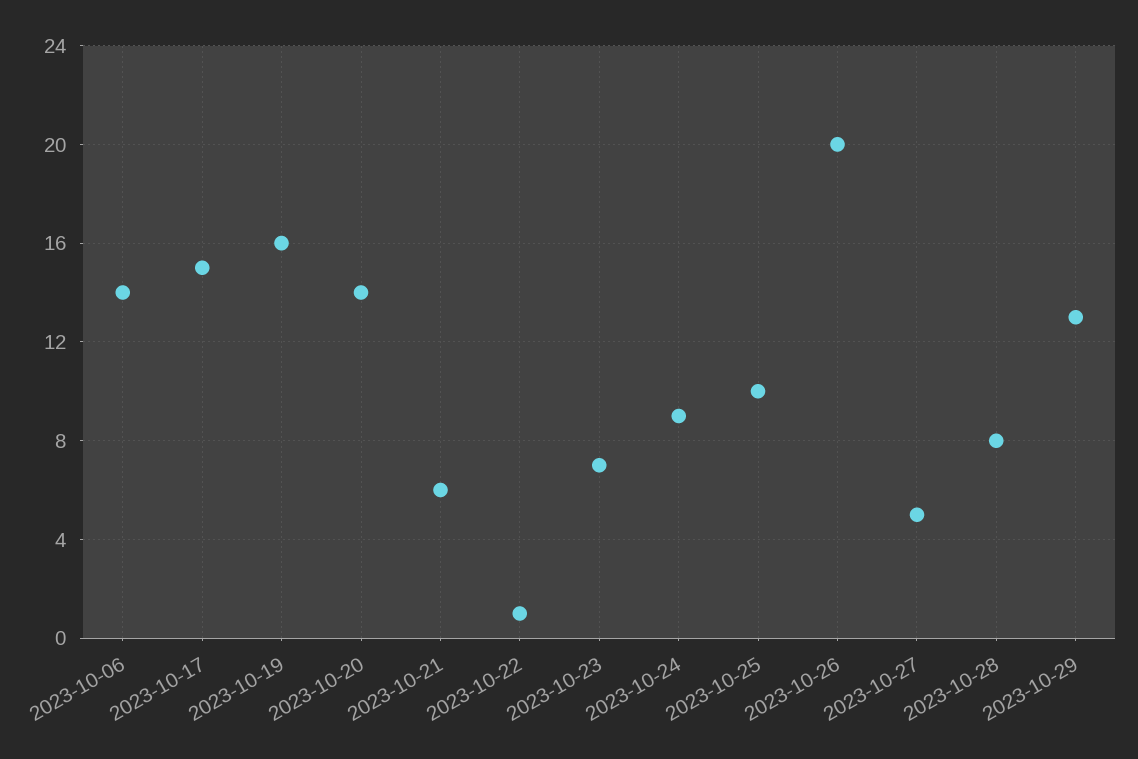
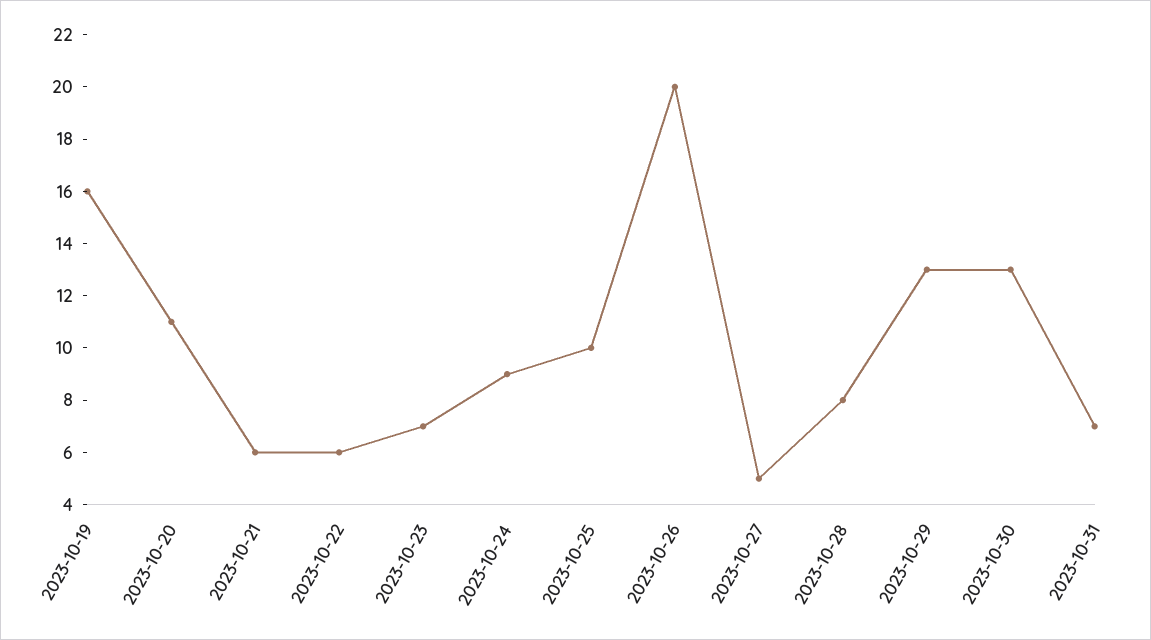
2023-10-06: 14 -> none
2023-10-17: 15 -> none
2023-10-20: 14 -> 11
2023-10-22: 1 -> 6
2023-10-30: none -> 13
2023-10-31: none -> 7

